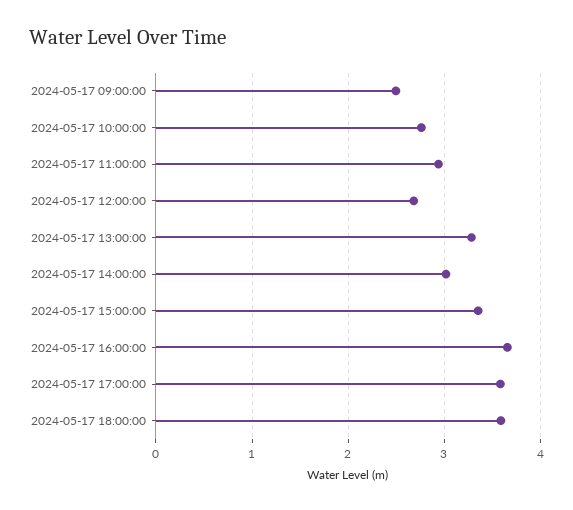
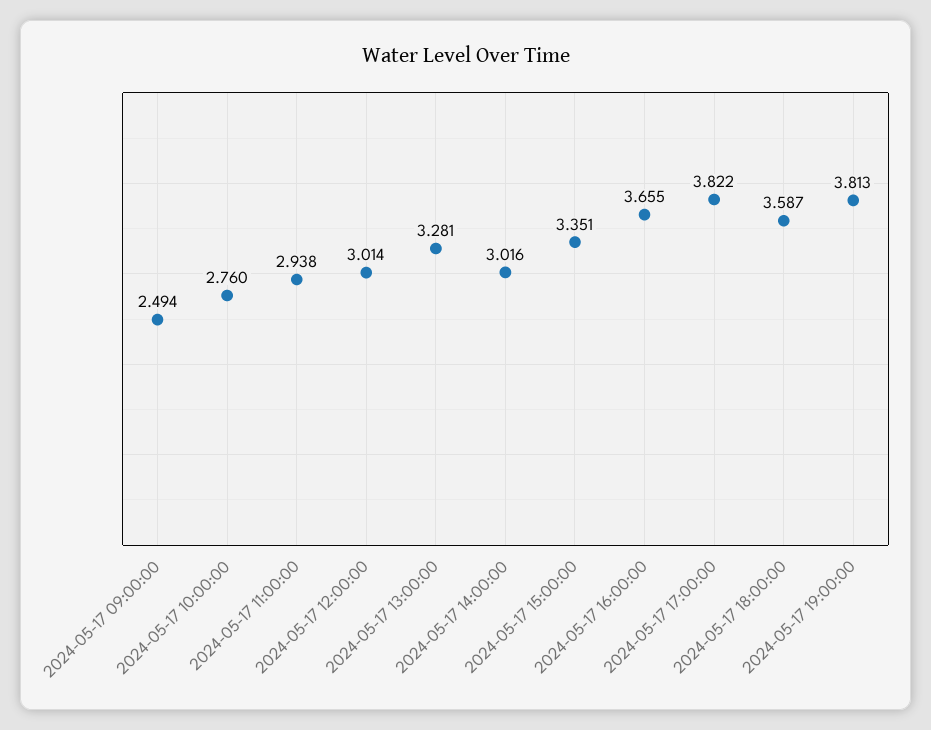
2024-05-17 12:00:00: 2.7 -> 3.014
2024-05-17 17:00:00: 3.6 -> 3.822
2024-05-17 19:00:00: none -> 3.813

